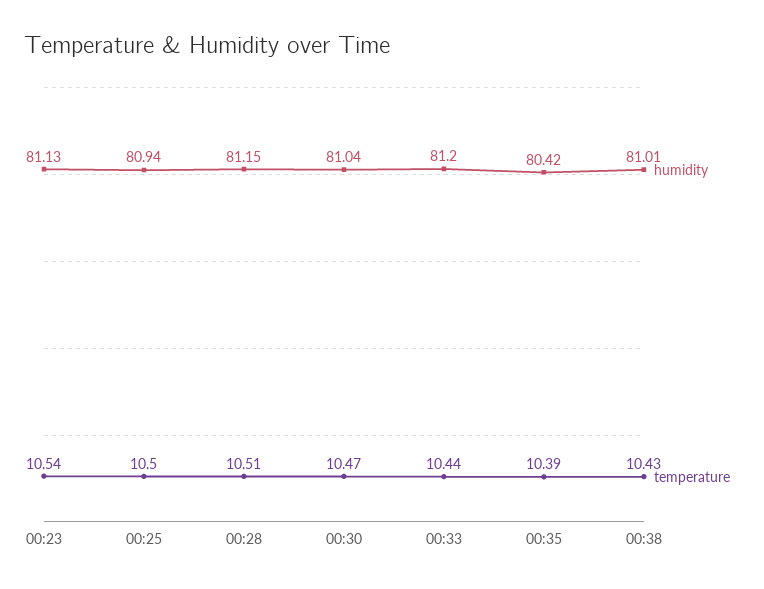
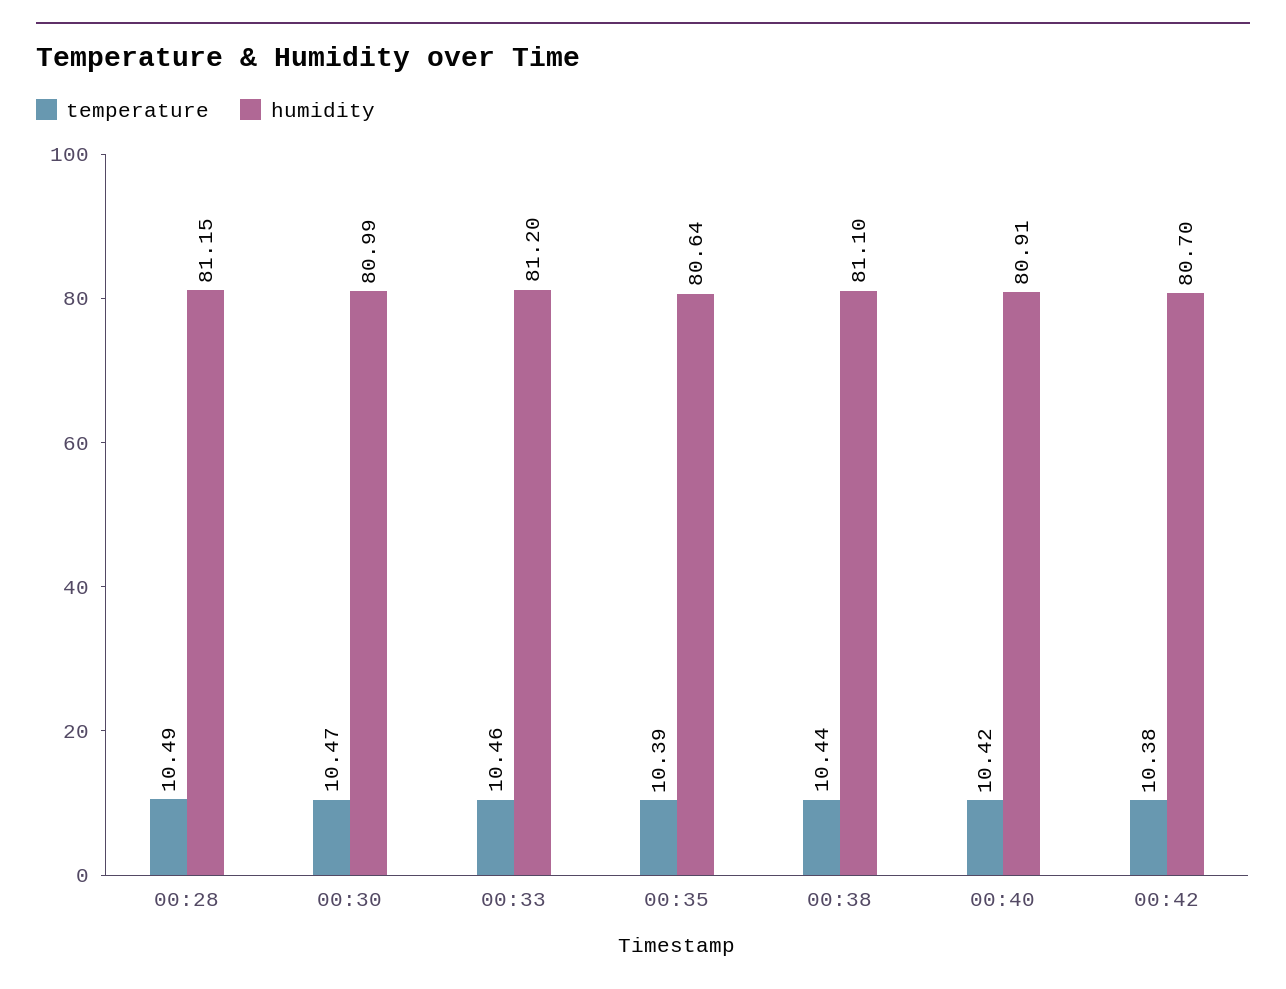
humidity, 00:23: 81.13 -> none
temperature, 00:23: 10.54 -> none
humidity, 00:25: 80.94 -> none
temperature, 00:25: 10.5 -> none
temperature, 00:28: 10.51 -> 10.49
humidity, 00:30: 81.04 -> 80.99
temperature, 00:33: 10.44 -> 10.46
humidity, 00:35: 80.42 -> 80.64
humidity, 00:38: 81.01 -> 81.1
temperature, 00:38: 10.43 -> 10.44
temperature, 00:40: none -> 10.42
humidity, 00:40: none -> 80.91
temperature, 00:42: none -> 10.38
humidity, 00:42: none -> 80.7

